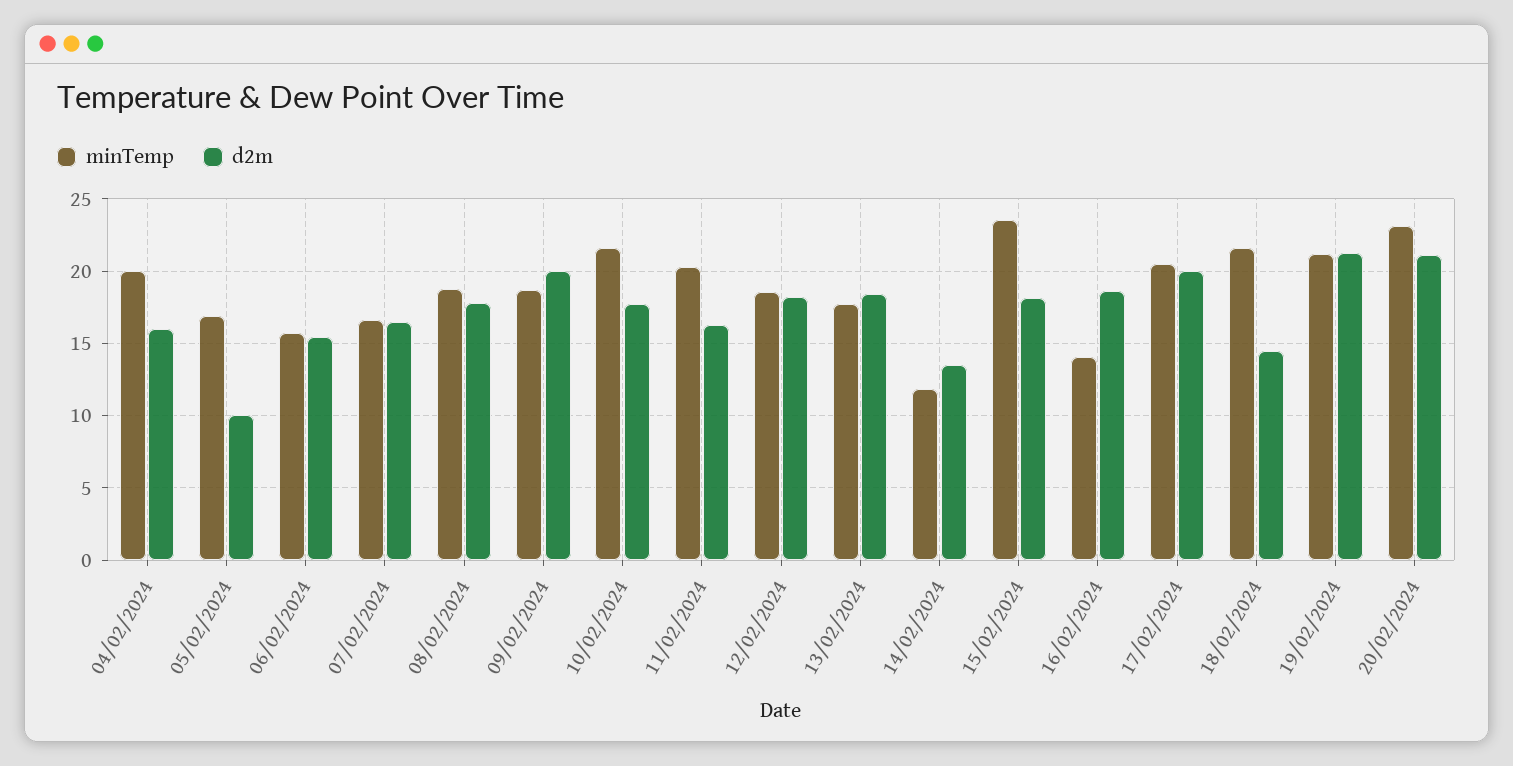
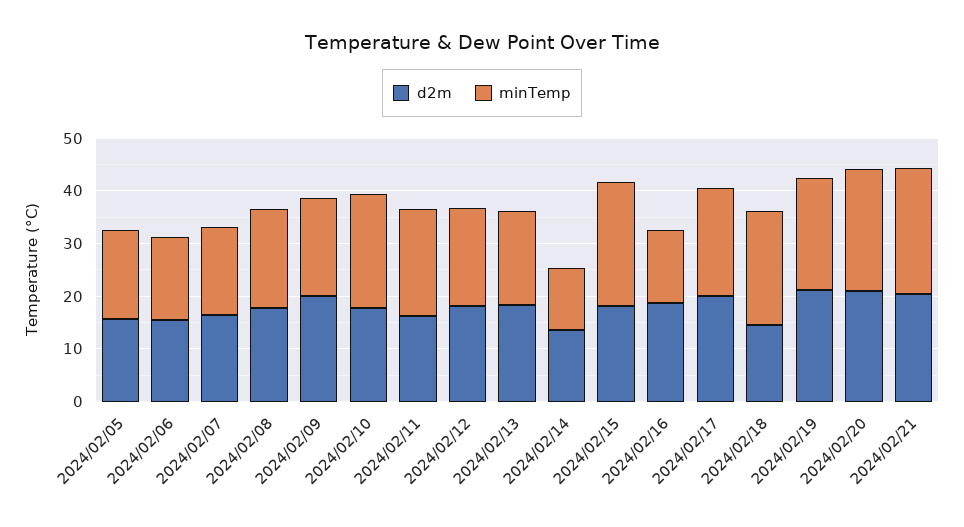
minTemp, 04/02/2024: 20 -> none
d2m, 04/02/2024: 16 -> none
d2m, 05/02/2024: 10 -> 16
d2m, 2024/02/21: none -> 20
minTemp, 2024/02/21: none -> 24

